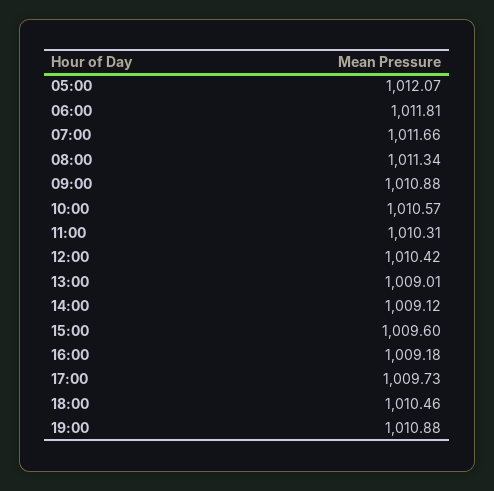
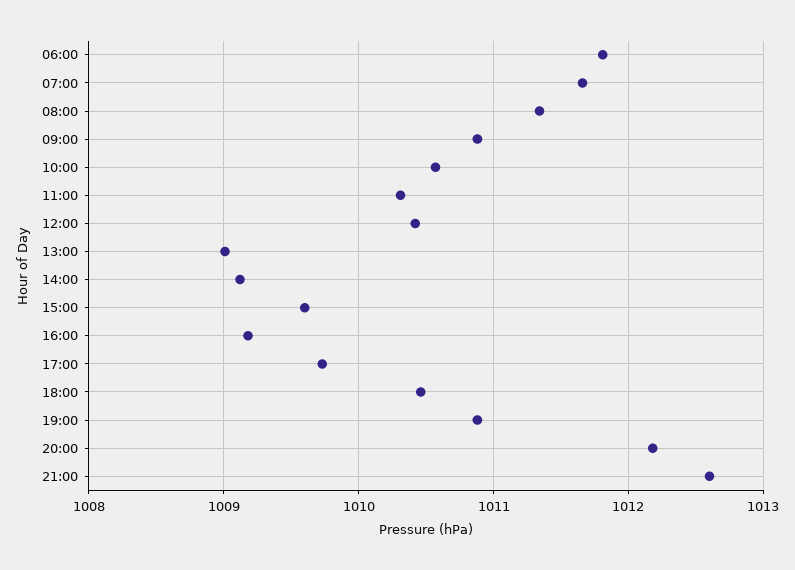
05:00: 1012.07 -> none
20:00: none -> 1012.2
21:00: none -> 1012.6

